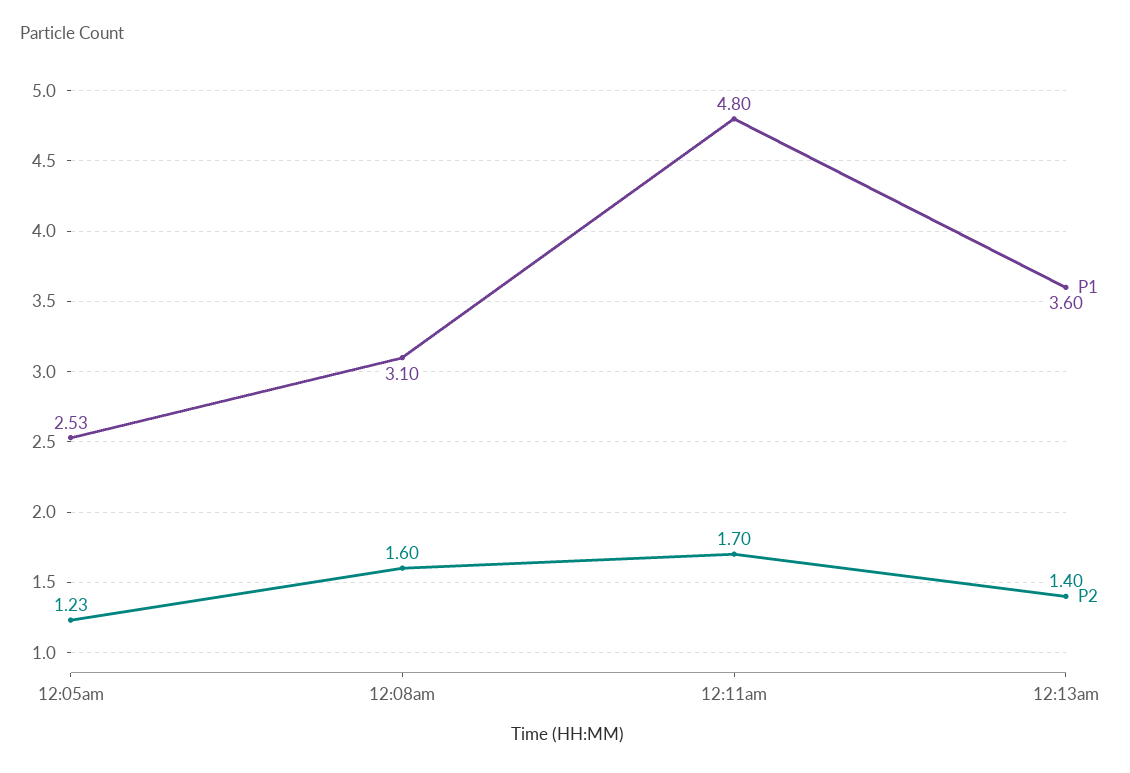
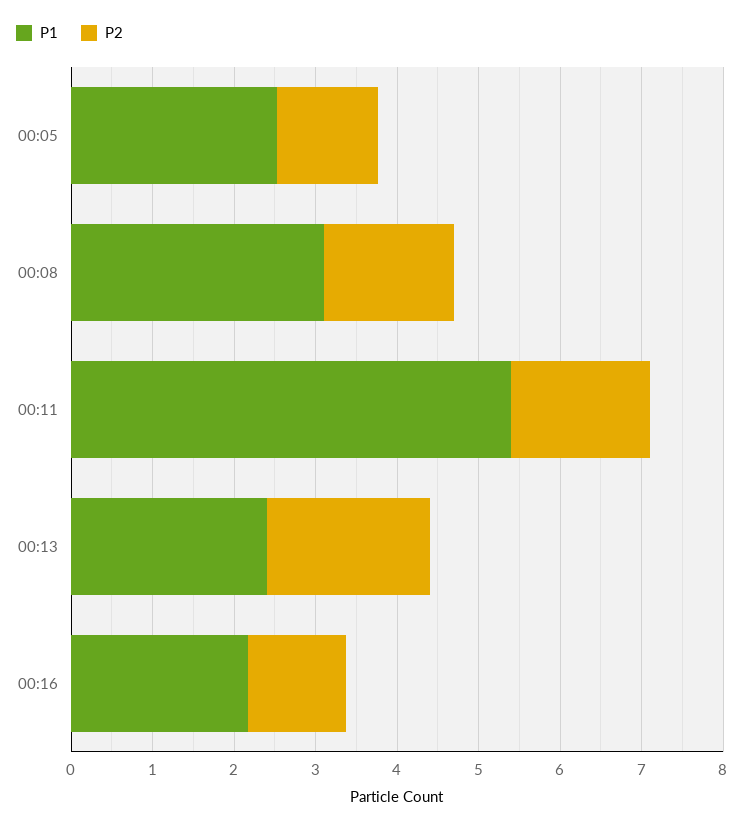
P1, 12:11am: 4.8 -> 5.4
P1, 12:13am: 3.6 -> 2.4
P2, 12:13am: 1.4 -> 2
P1, 00:16: none -> 2.2
P2, 00:16: none -> 1.2

